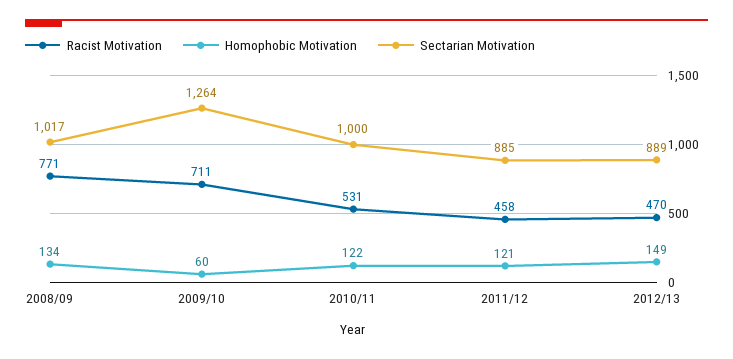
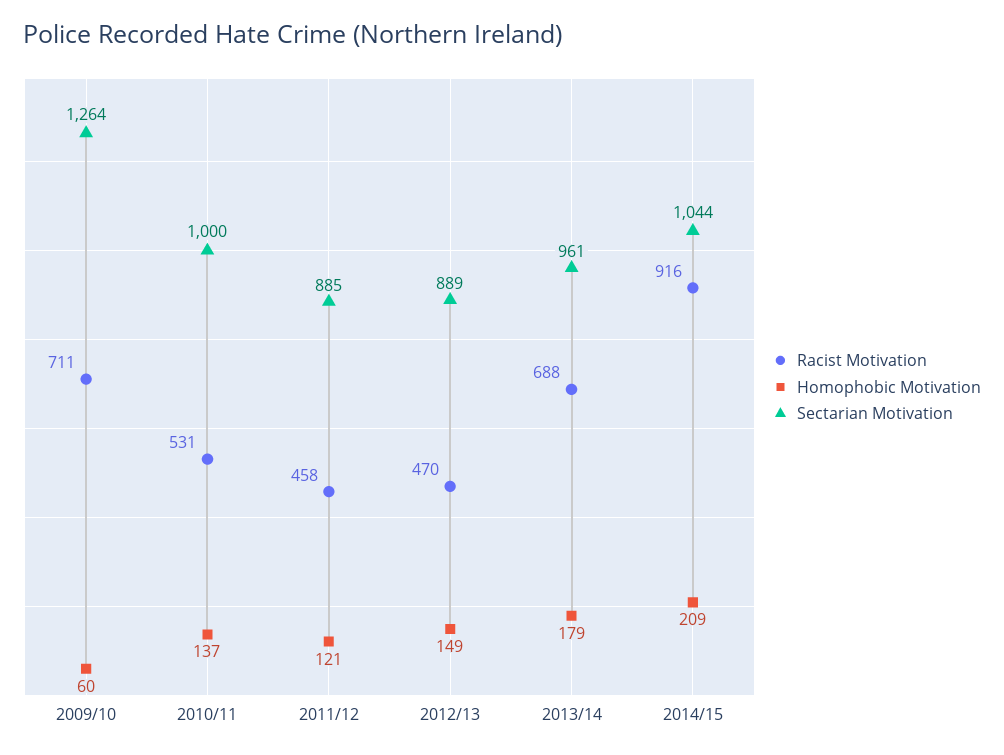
Racist Motivation, 2008/09: 771 -> none
Homophobic Motivation, 2008/09: 134 -> none
Sectarian Motivation, 2008/09: 1017 -> none
Homophobic Motivation, 2010/11: 122 -> 137
Racist Motivation, 2013/14: none -> 688
Homophobic Motivation, 2013/14: none -> 179
Sectarian Motivation, 2013/14: none -> 961
Racist Motivation, 2014/15: none -> 916
Homophobic Motivation, 2014/15: none -> 209
Sectarian Motivation, 2014/15: none -> 1044

